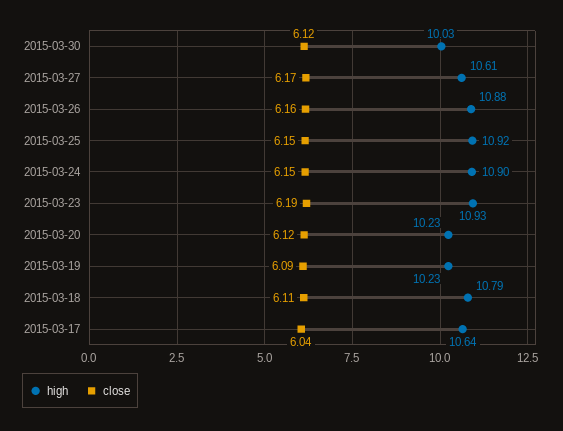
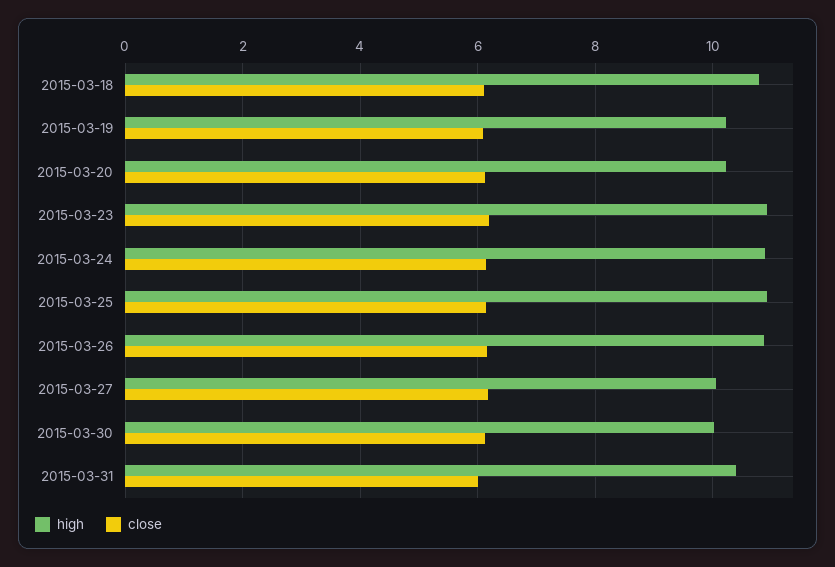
high, 2015-03-27: 10.61 -> 10
high, 2015-03-17: 10.64 -> none
close, 2015-03-17: 6.04 -> none
high, 2015-03-31: none -> 10.4
close, 2015-03-31: none -> 6

